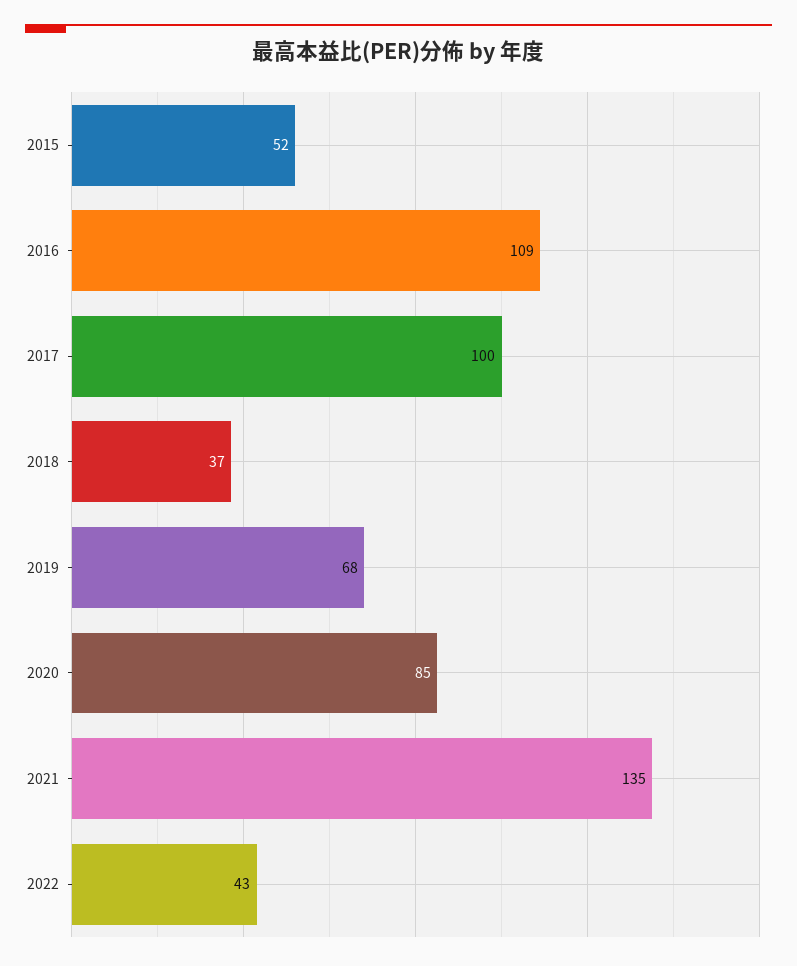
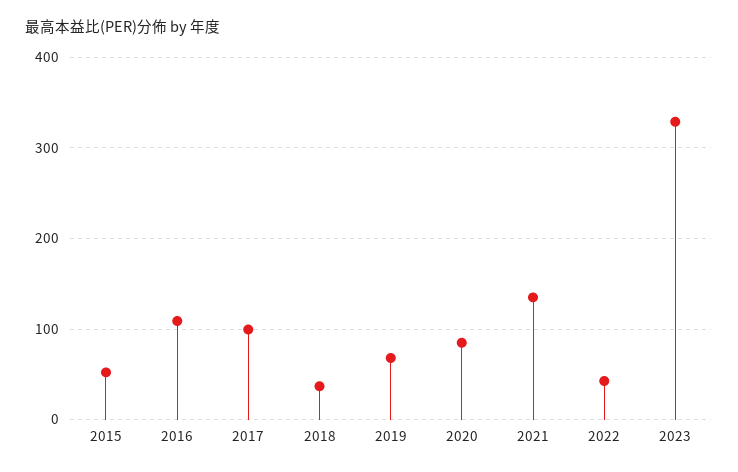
2023: none -> 330

